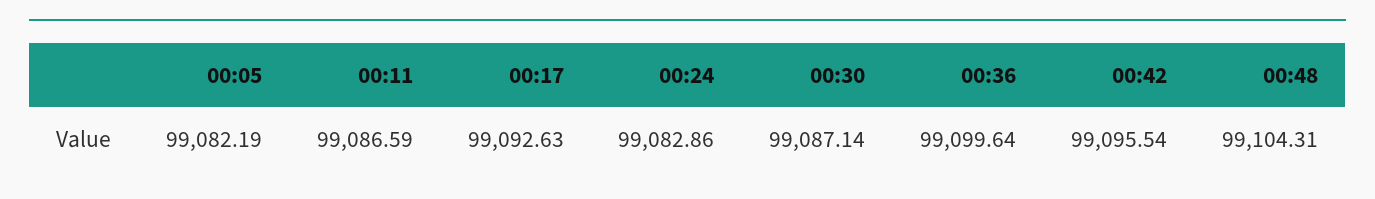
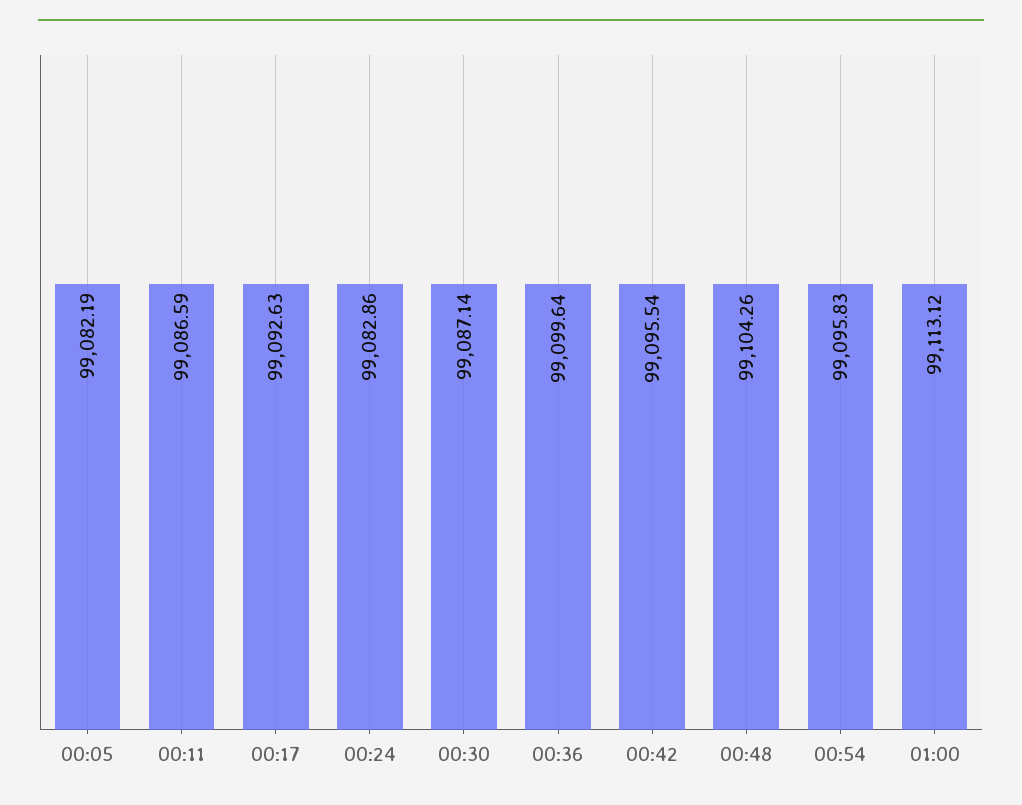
00:48: 99104.31 -> 99104.26
00:54: none -> 99095.83
01:00: none -> 99113.12

